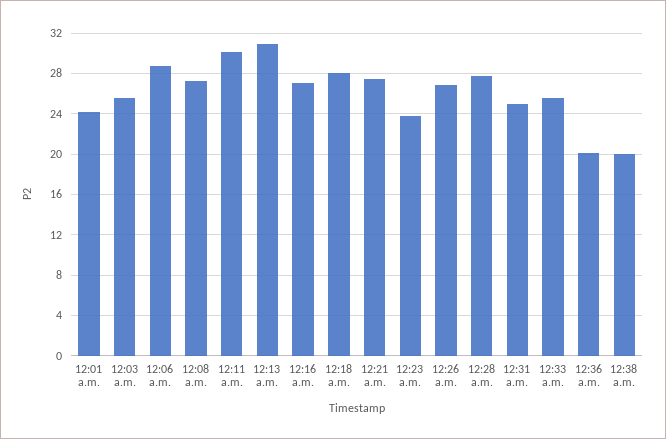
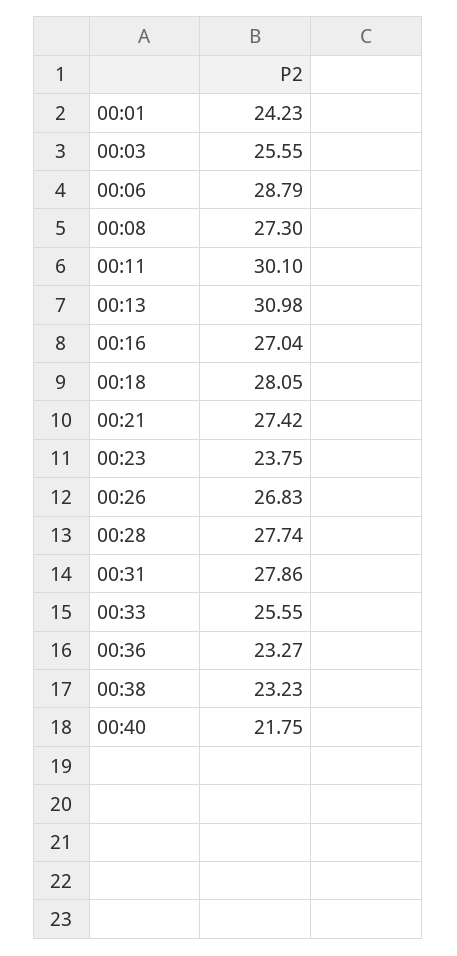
12:31 a.m.: 25 -> 27.86
12:36 a.m.: 20 -> 23.27
12:38 a.m.: 20 -> 23.23
00:40: none -> 21.75

